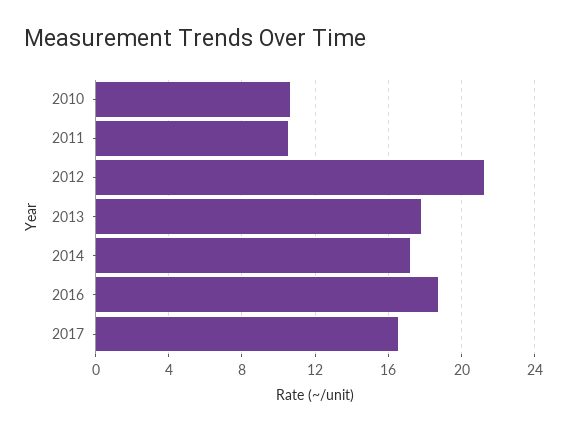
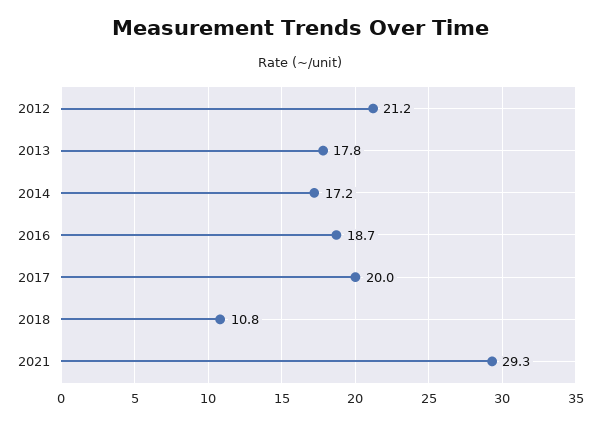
2010: 10.5 -> none
2011: 10.5 -> none
2017: 16.5 -> 20
2018: none -> 10.8
2021: none -> 29.3

